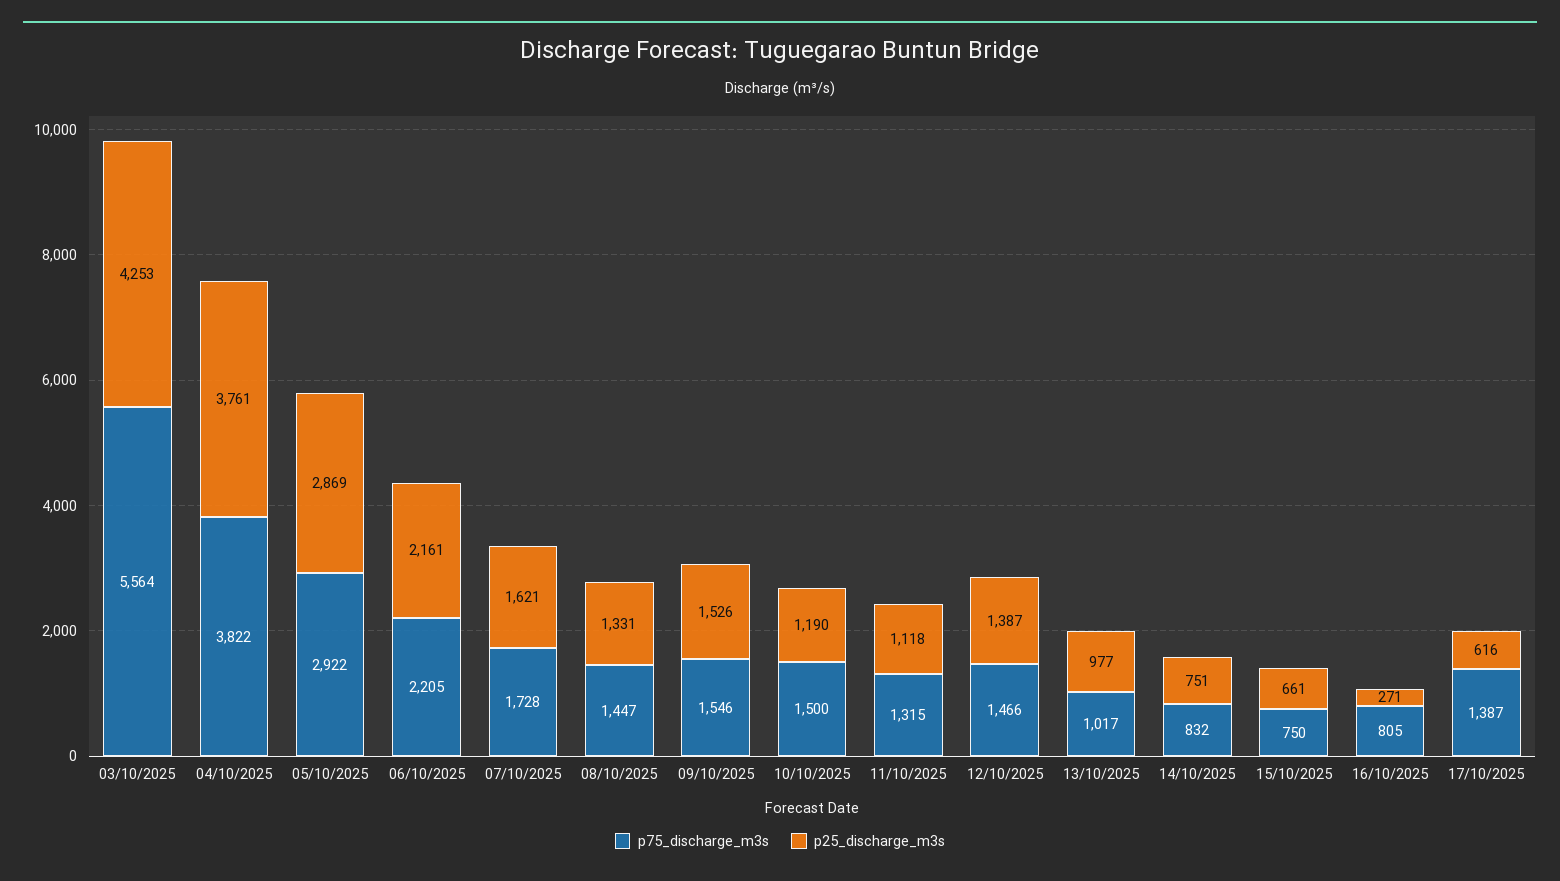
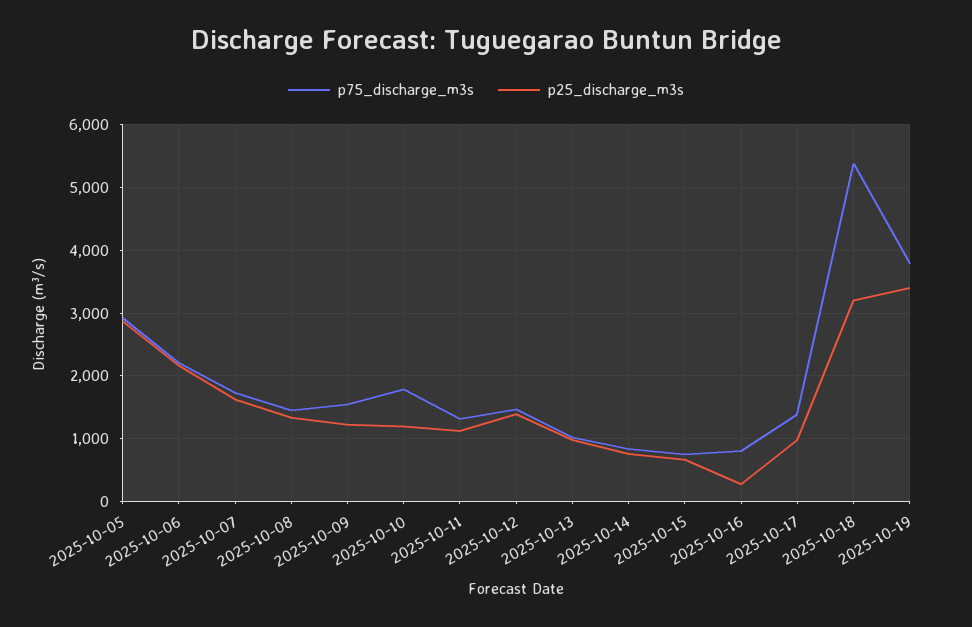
p75_discharge_m3s, 03/10/2025: 5564 -> none
p25_discharge_m3s, 03/10/2025: 4253 -> none
p75_discharge_m3s, 04/10/2025: 3822 -> none
p25_discharge_m3s, 04/10/2025: 3761 -> none
p25_discharge_m3s, 09/10/2025: 1526 -> 1200
p75_discharge_m3s, 10/10/2025: 1500 -> 1800
p25_discharge_m3s, 17/10/2025: 616 -> 1000
p75_discharge_m3s, 2025-10-18: none -> 5400
p25_discharge_m3s, 2025-10-18: none -> 3200
p75_discharge_m3s, 2025-10-19: none -> 3800
p25_discharge_m3s, 2025-10-19: none -> 3400

